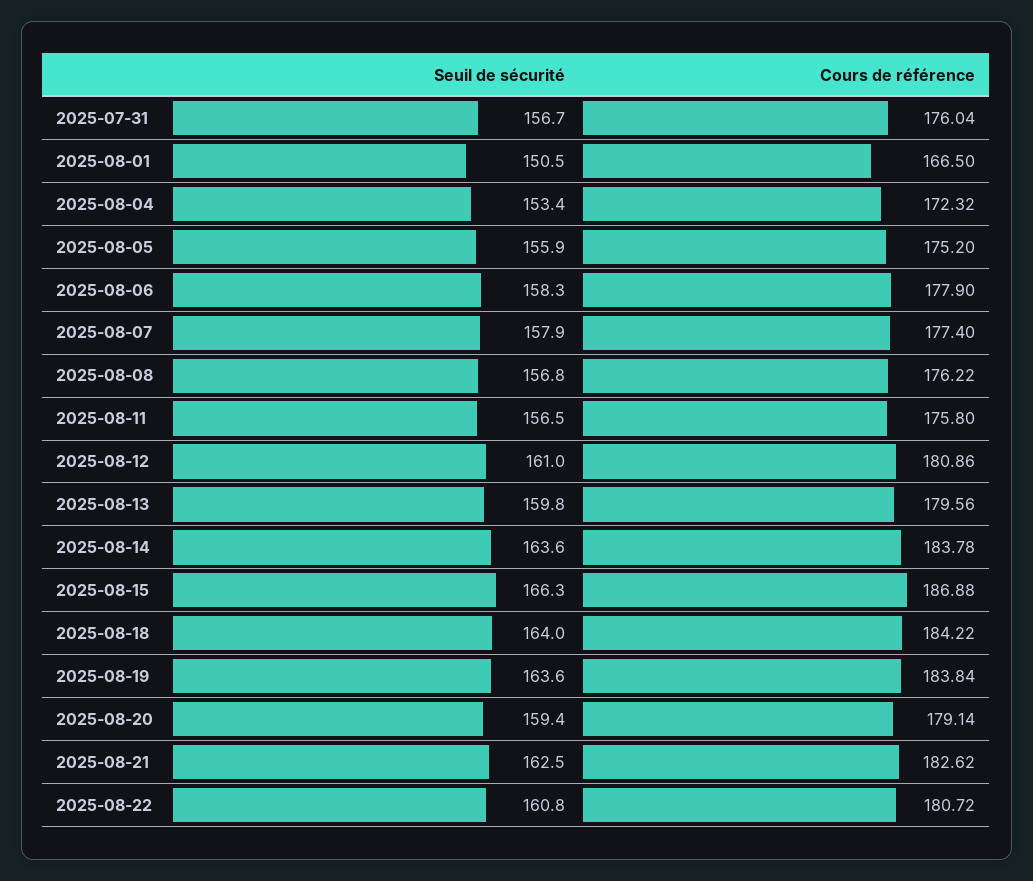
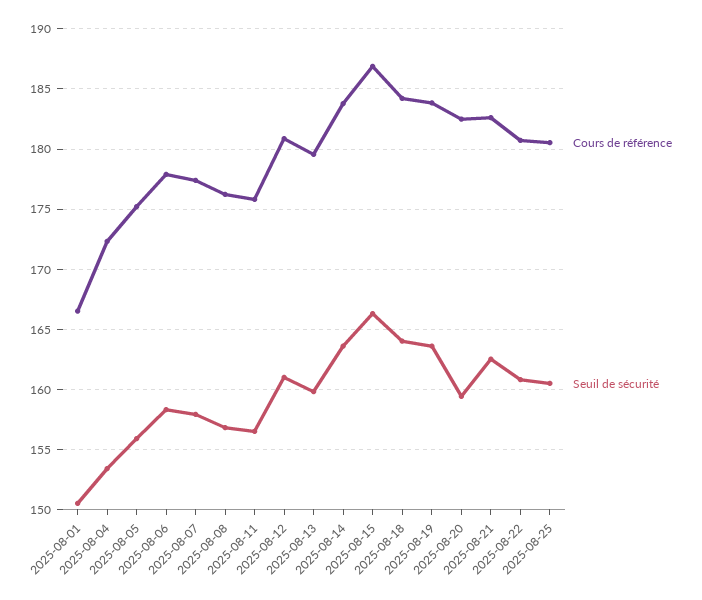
Seuil de sécurité, 2025-07-31: 156.7 -> none
Cours de référence, 2025-07-31: 176.04 -> none
Cours de référence, 2025-08-20: 179.14 -> 182.5
Cours de référence, 2025-08-25: none -> 180.5
Seuil de sécurité, 2025-08-25: none -> 160.5

